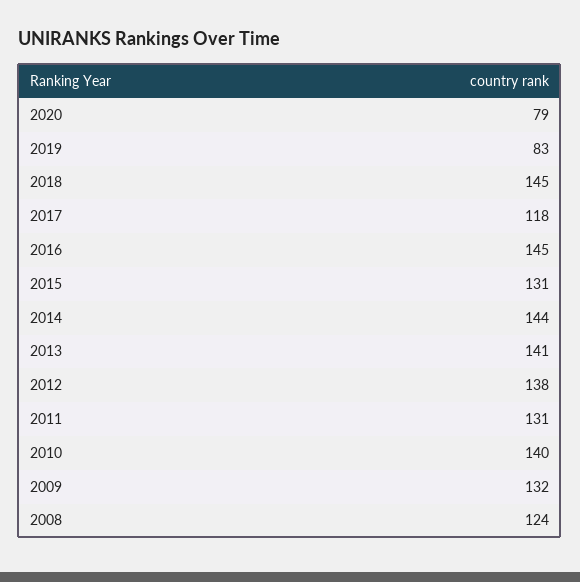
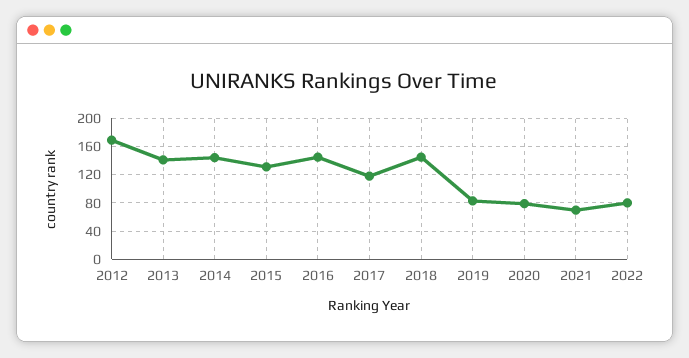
2012: 138 -> 170
2011: 131 -> none
2010: 140 -> none
2009: 132 -> none
2008: 124 -> none
2021: none -> 70
2022: none -> 80

